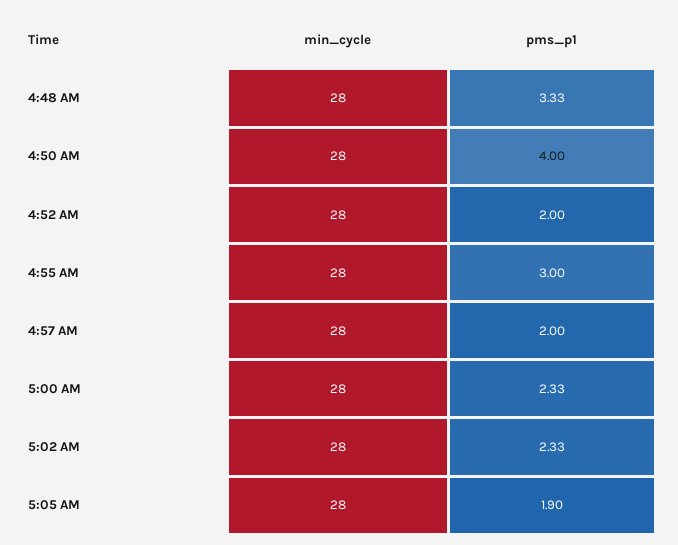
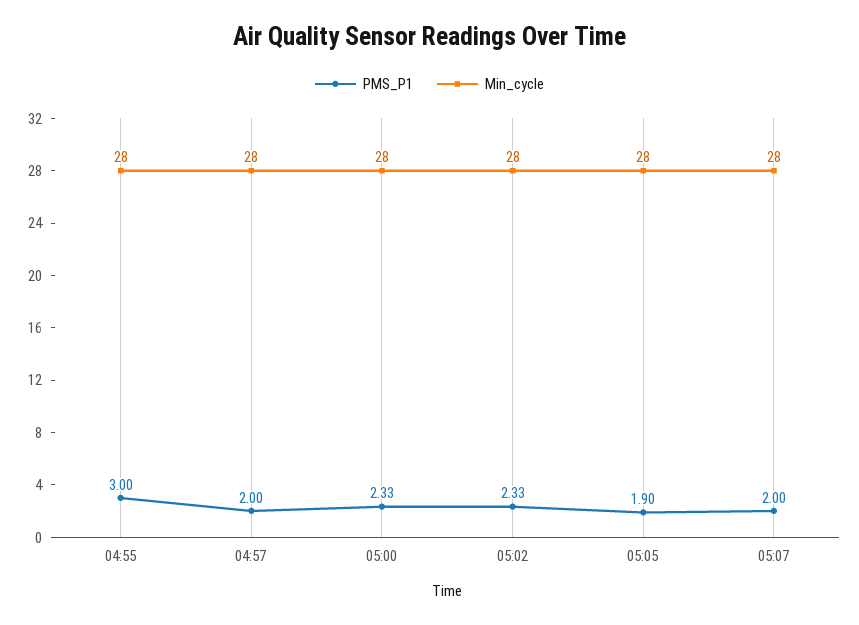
min_cycle, 4:48 AM: 28 -> none
pms_p1, 4:48 AM: 3.33 -> none
min_cycle, 4:50 AM: 28 -> none
pms_p1, 4:50 AM: 4 -> none
min_cycle, 4:52 AM: 28 -> none
pms_p1, 4:52 AM: 2 -> none
pms_p1, 05:07: none -> 2
min_cycle, 05:07: none -> 28

